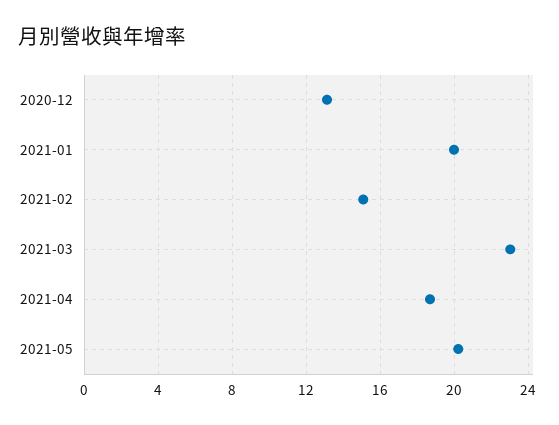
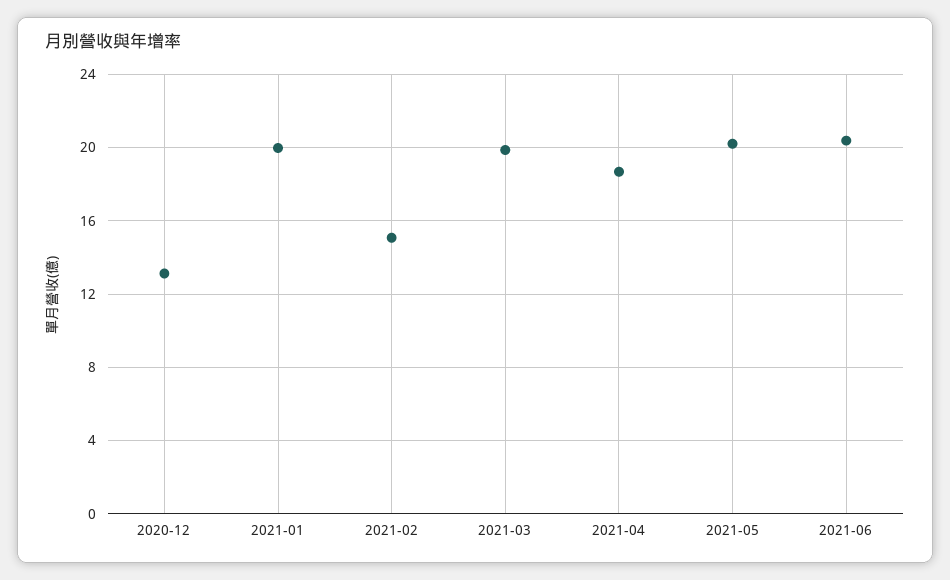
2021-03: 23 -> 20
2021-06: none -> 20.5

